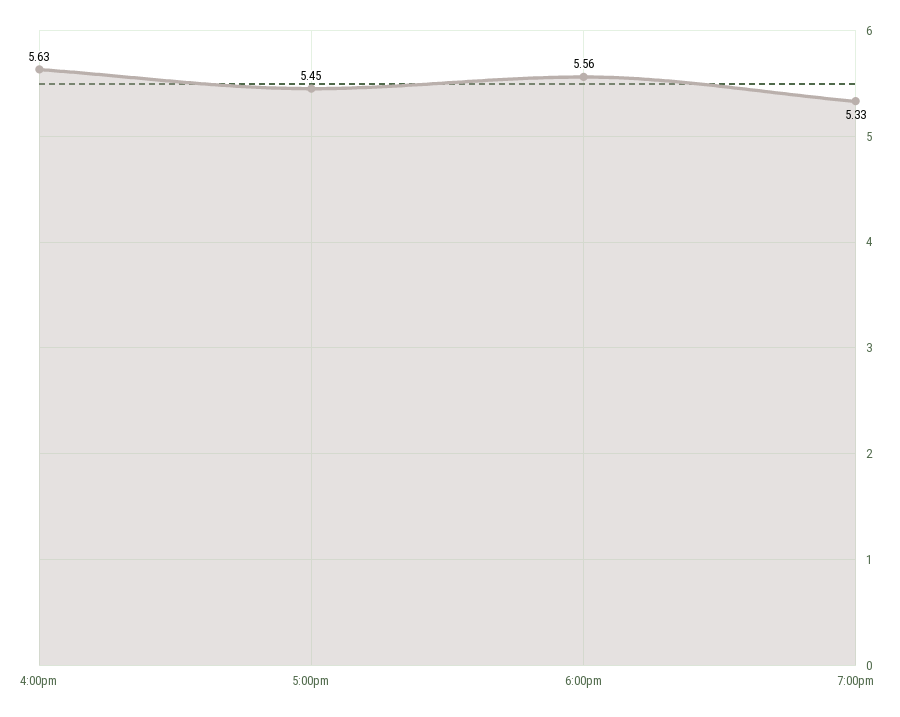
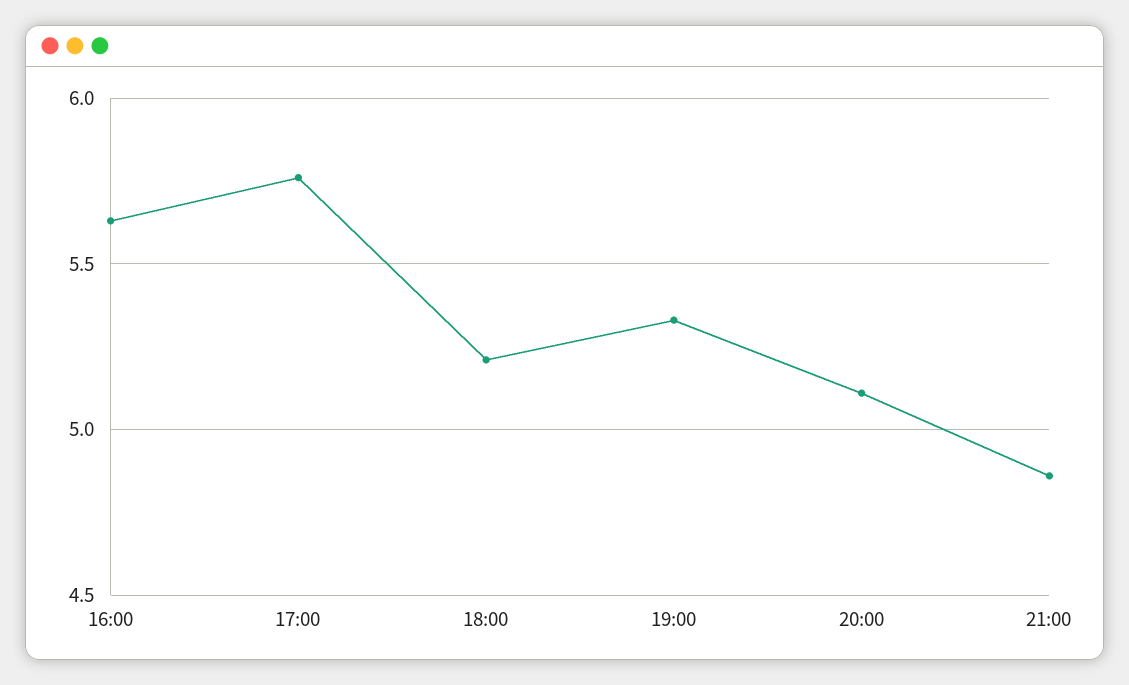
5:00pm: 5.45 -> 5.75
6:00pm: 5.56 -> 5.2
20:00: none -> 5.1
21:00: none -> 4.85

